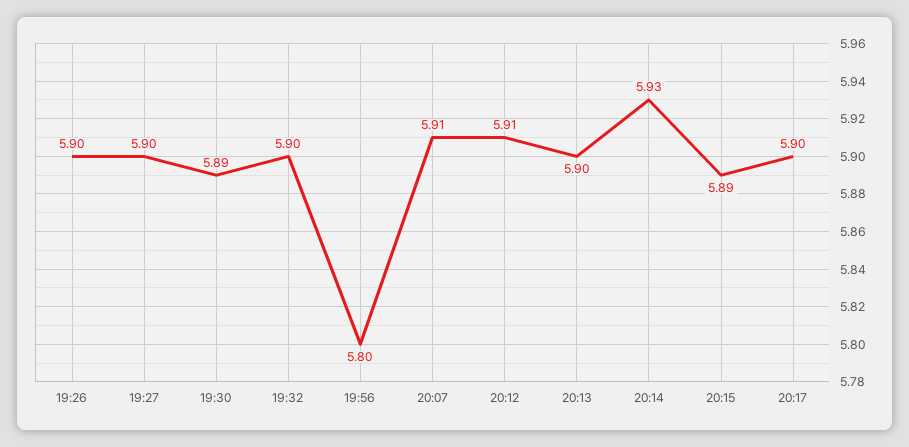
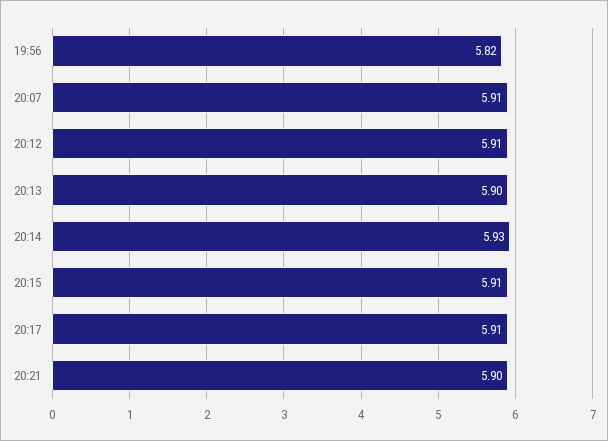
19:26: 5.9 -> none
19:27: 5.9 -> none
19:30: 5.89 -> none
19:32: 5.9 -> none
19:56: 5.8 -> 5.82
20:15: 5.89 -> 5.91
20:17: 5.9 -> 5.91
20:21: none -> 5.9

